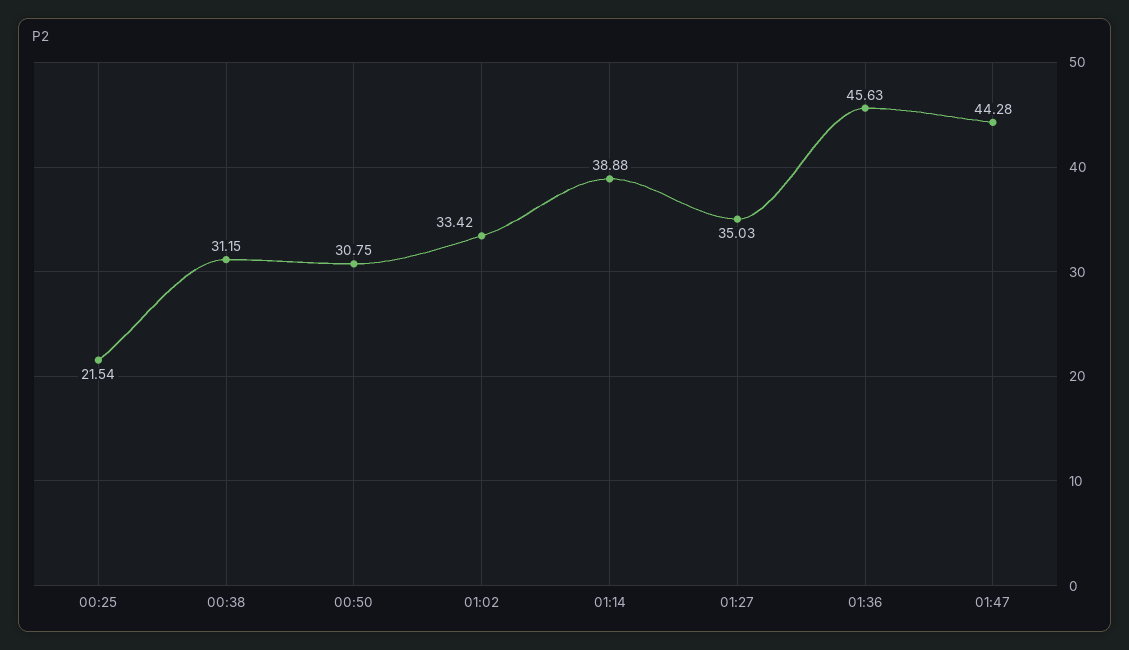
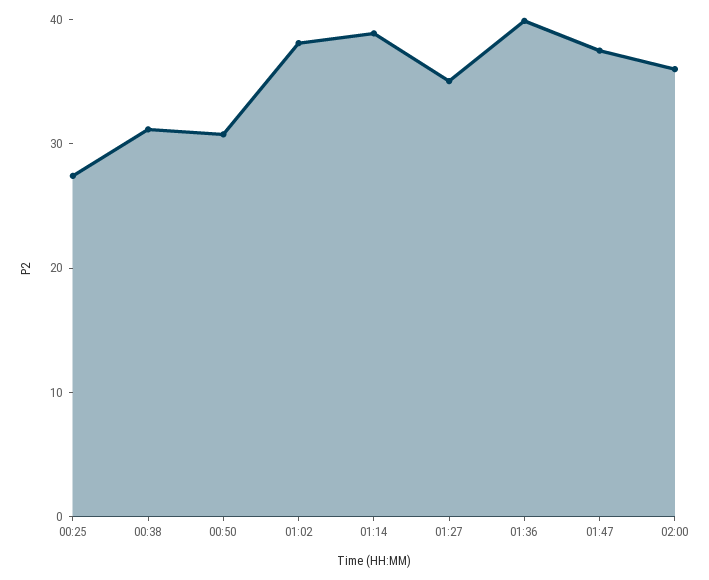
00:25: 21.54 -> 28
01:02: 33.42 -> 38
01:36: 45.63 -> 40
01:47: 44.28 -> 38
02:00: none -> 36

